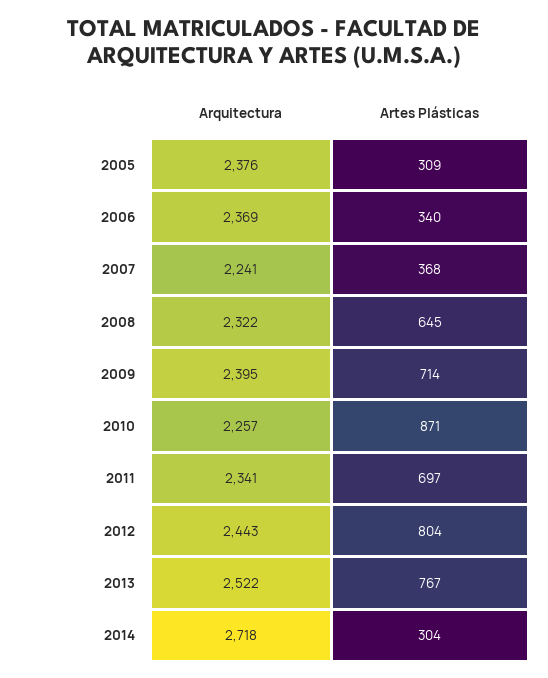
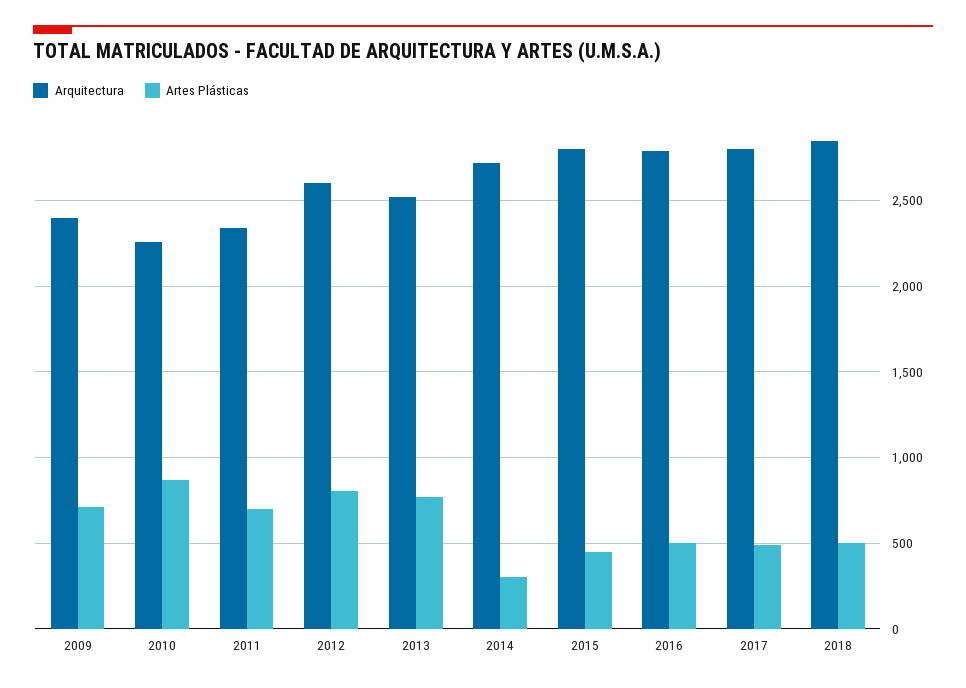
Arquitectura, 2005: 2376 -> none
Artes Plásticas, 2005: 309 -> none
Arquitectura, 2006: 2369 -> none
Artes Plásticas, 2006: 340 -> none
Arquitectura, 2007: 2241 -> none
Artes Plásticas, 2007: 368 -> none
Arquitectura, 2008: 2322 -> none
Artes Plásticas, 2008: 645 -> none
Arquitectura, 2012: 2443 -> 2600
Arquitectura, 2015: none -> 2800
Artes Plásticas, 2015: none -> 450
Arquitectura, 2016: none -> 2800
Artes Plásticas, 2016: none -> 500
Arquitectura, 2017: none -> 2800
Artes Plásticas, 2017: none -> 500
Arquitectura, 2018: none -> 2850
Artes Plásticas, 2018: none -> 500

